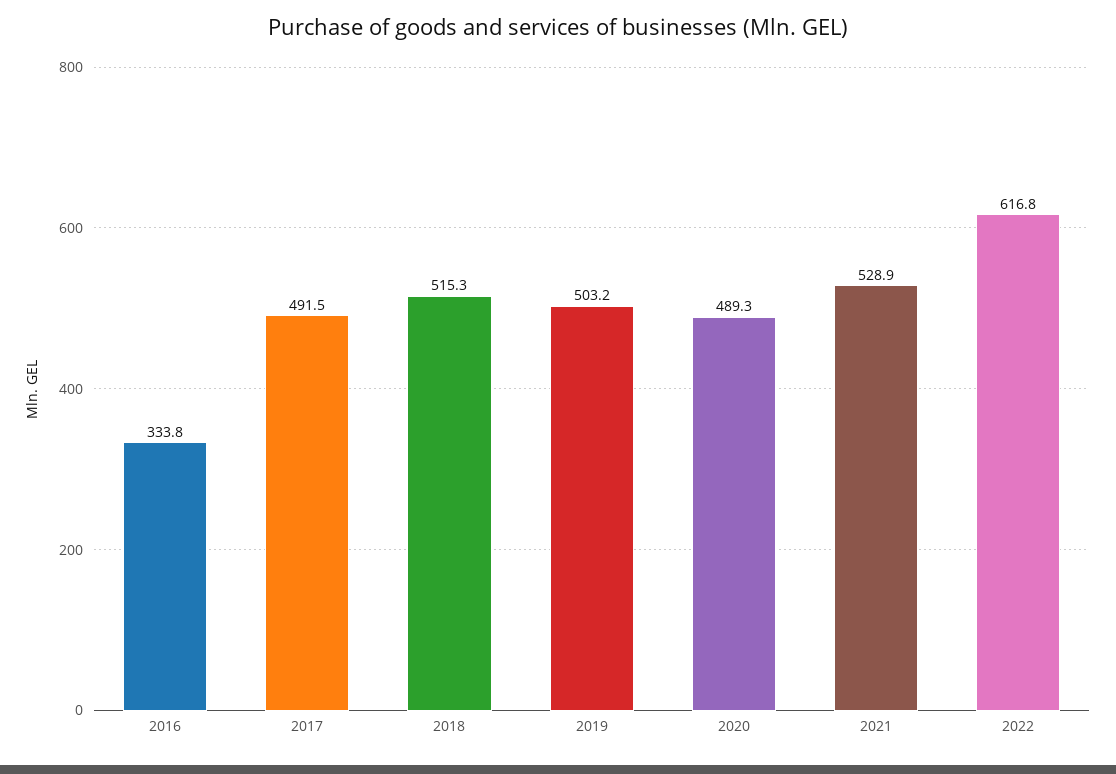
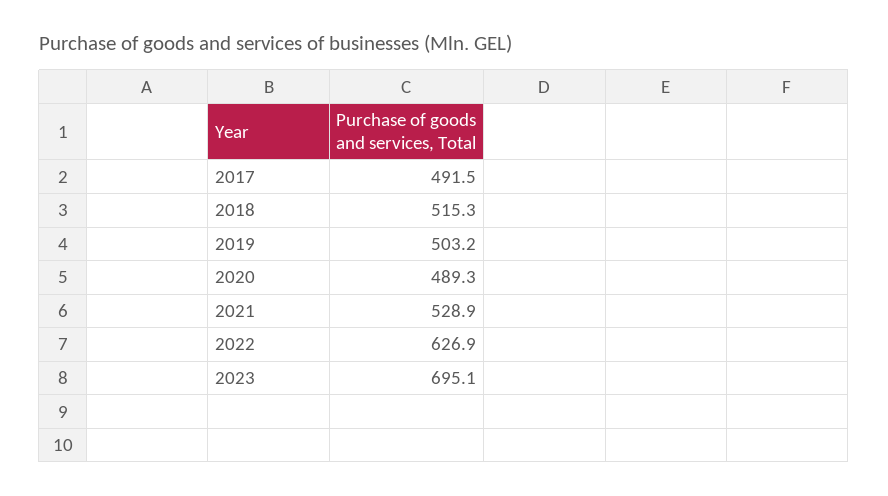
2016: 333.8 -> none
2022: 616.8 -> 626.9
2023: none -> 695.1

